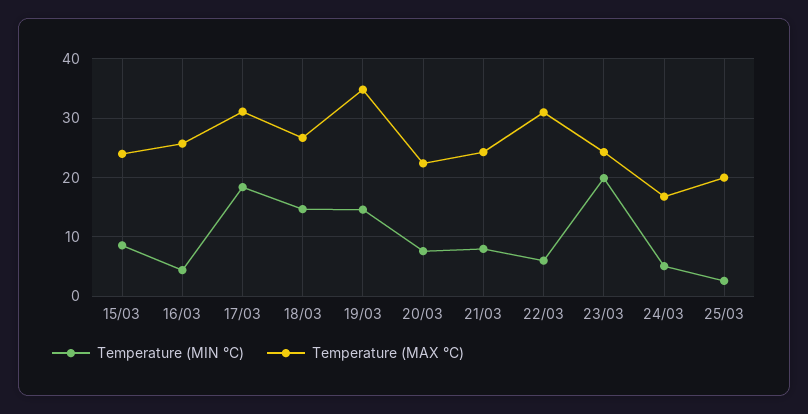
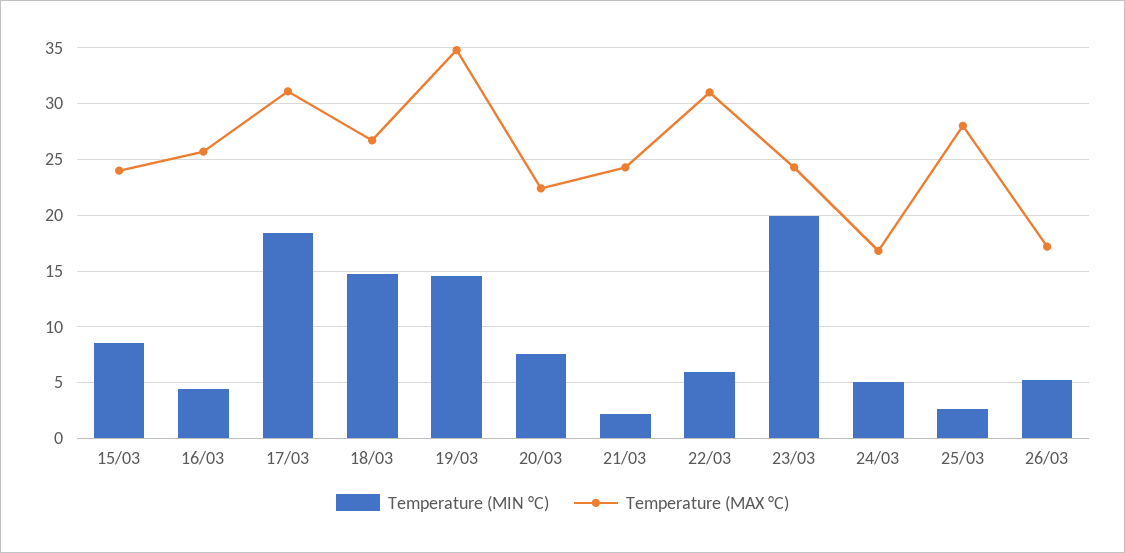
Temperature (MIN °C), 21/03: 8 -> 2
Temperature (MAX °C), 25/03: 20 -> 28
Temperature (MIN °C), 26/03: none -> 5
Temperature (MAX °C), 26/03: none -> 17

